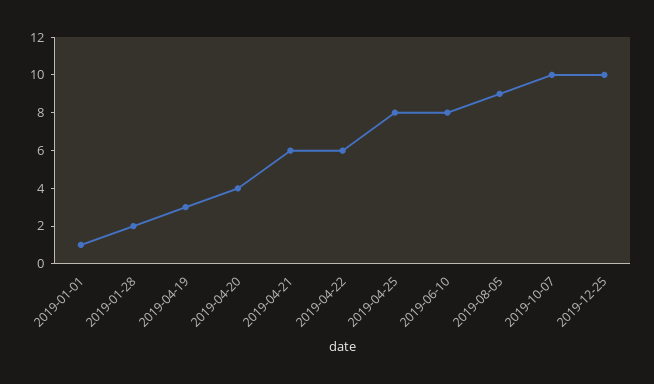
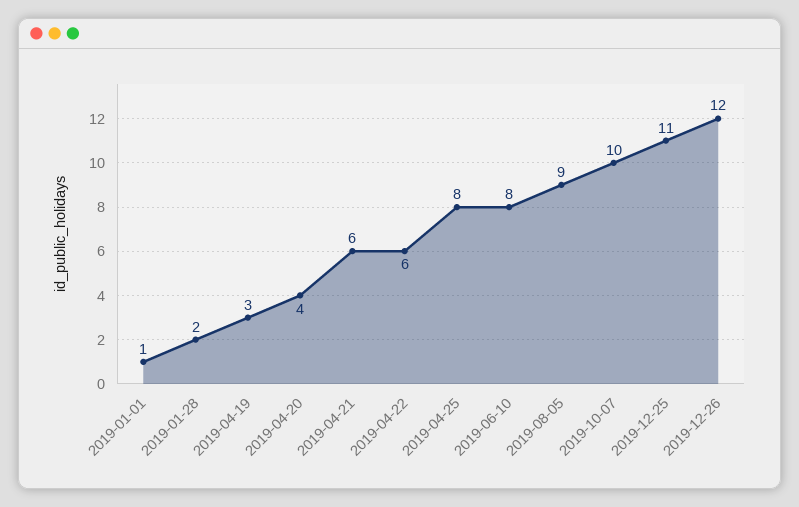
2019-12-25: 10 -> 11
2019-12-26: none -> 12

